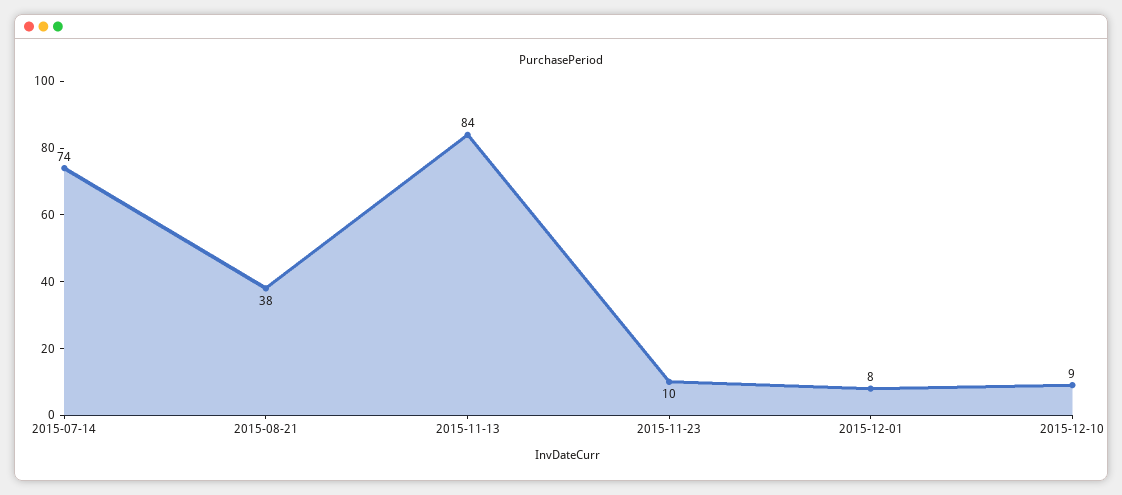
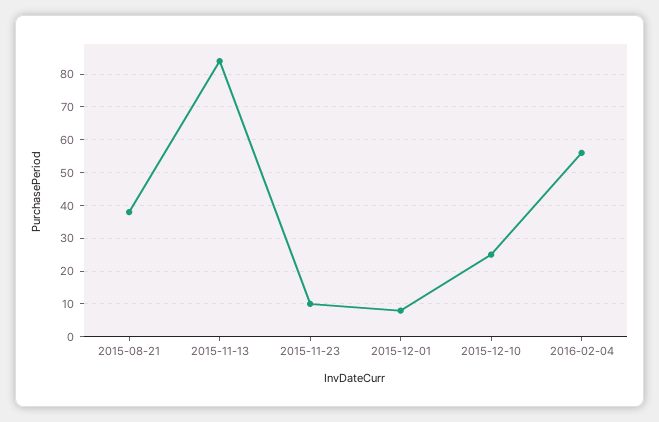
2015-07-14: 74 -> none
2015-12-10: 9 -> 25
2016-02-04: none -> 55

